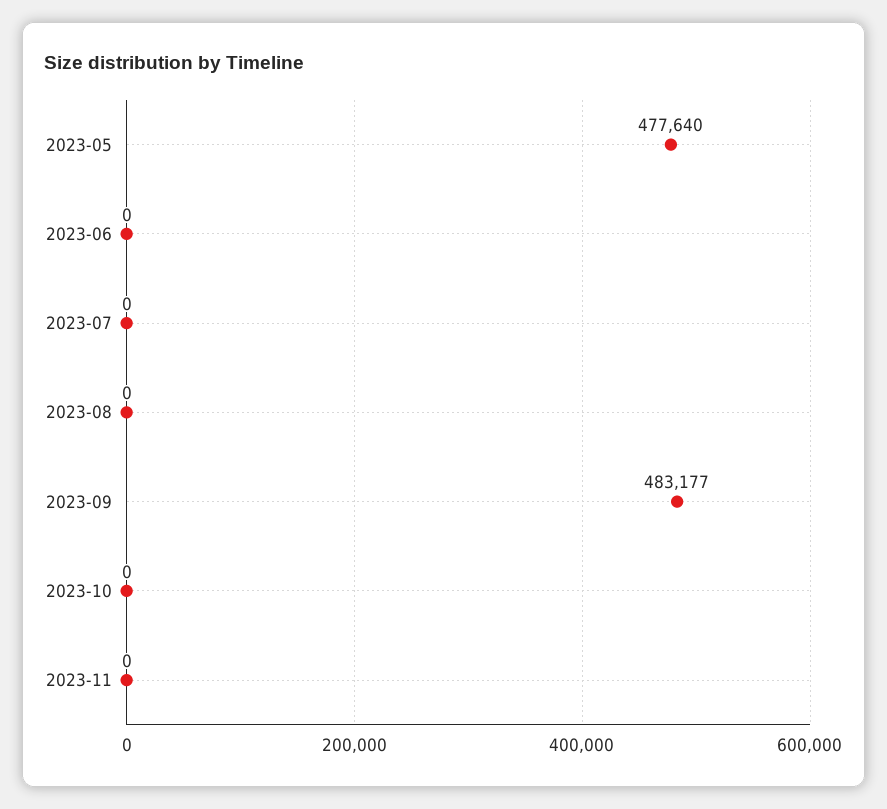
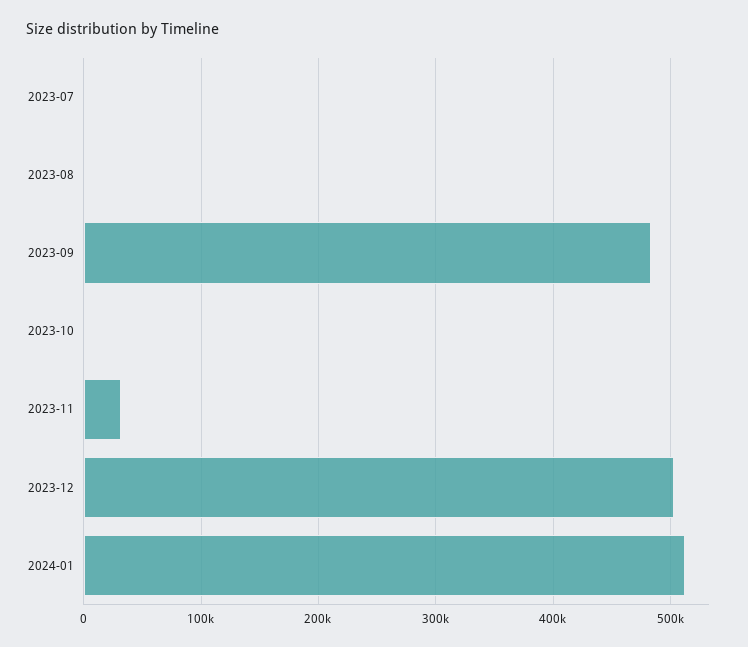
2023-05: 477640 -> none
2023-06: 0 -> none
2023-11: 0 -> 30000
2023-12: none -> 500000
2024-01: none -> 510000

